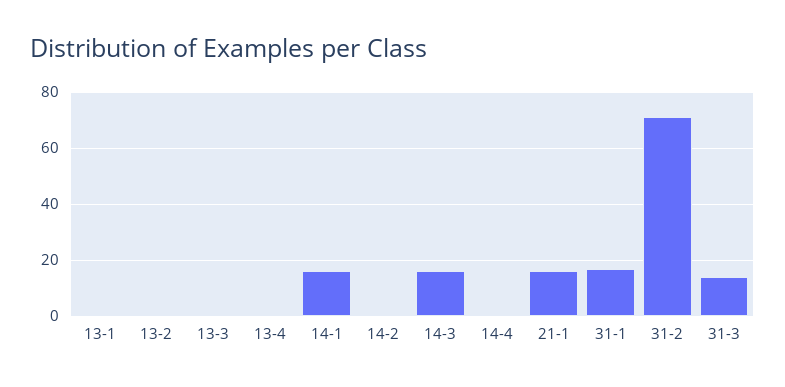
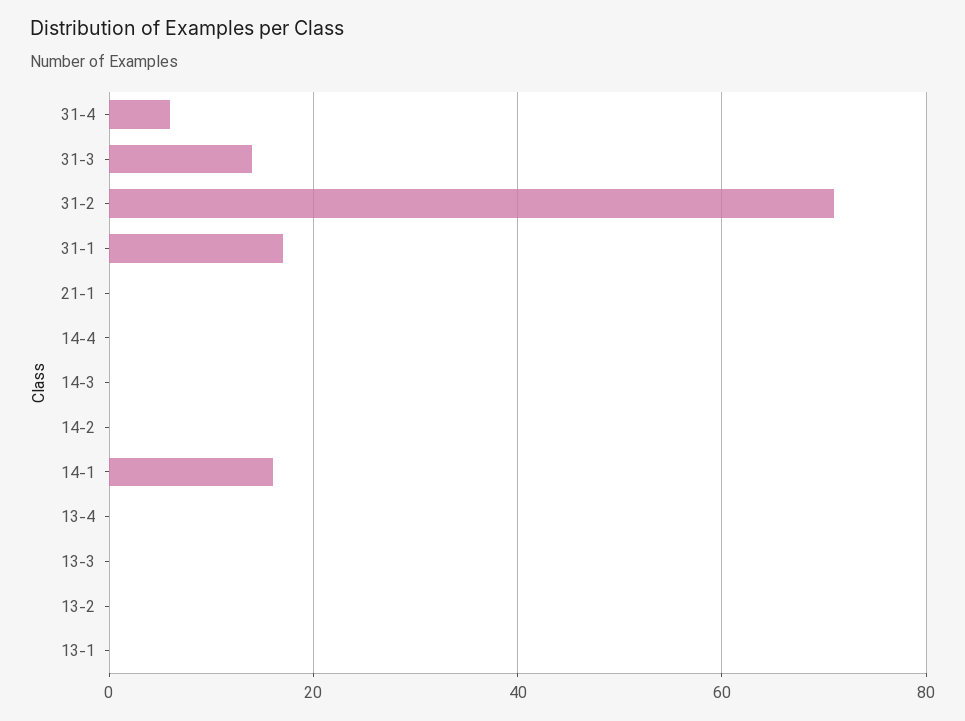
14-3: 15 -> 0
21-1: 15 -> 0
31-4: none -> 5

